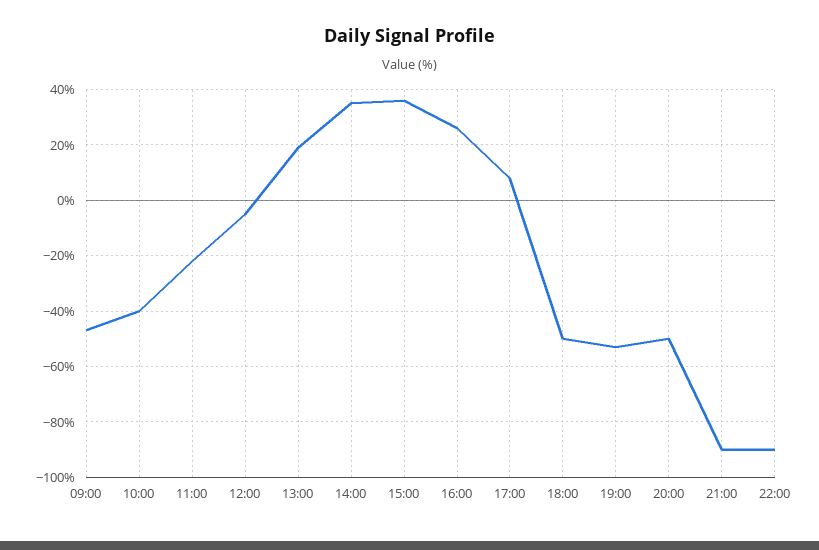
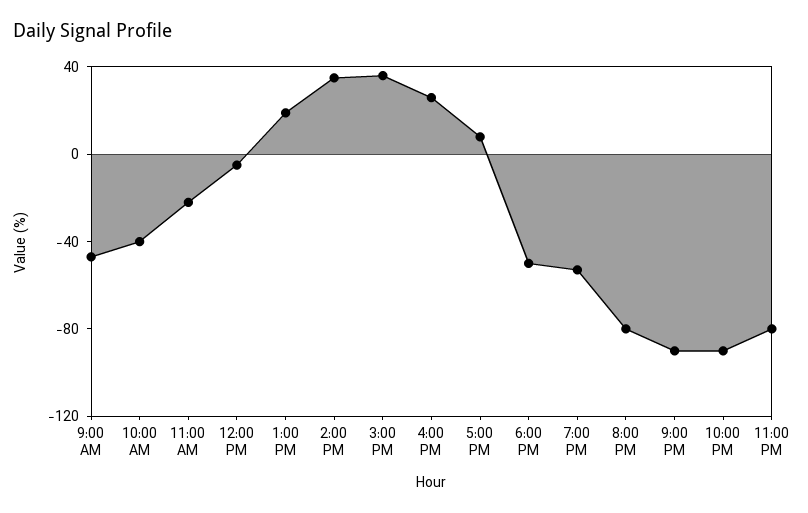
20:00: -50 -> -80
11:00 PM: none -> -80

